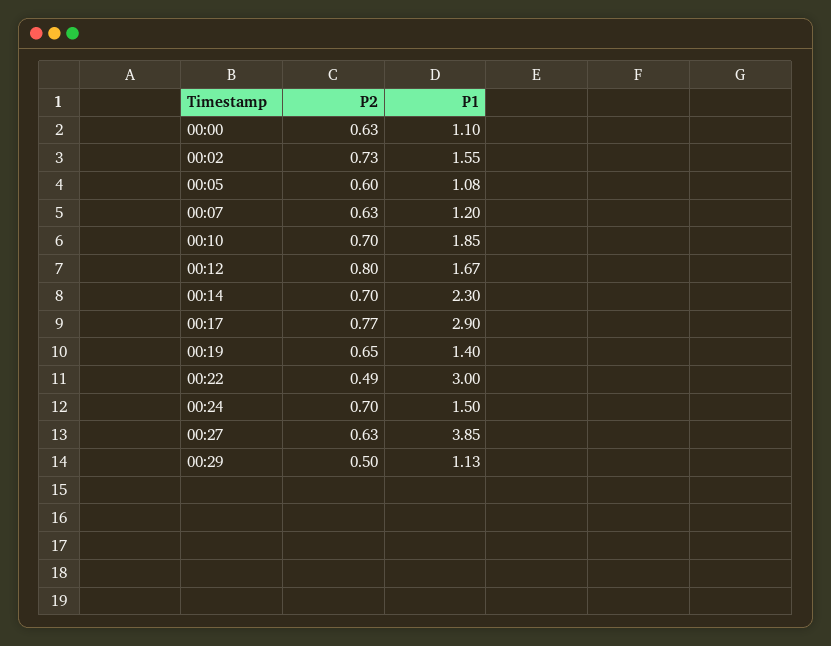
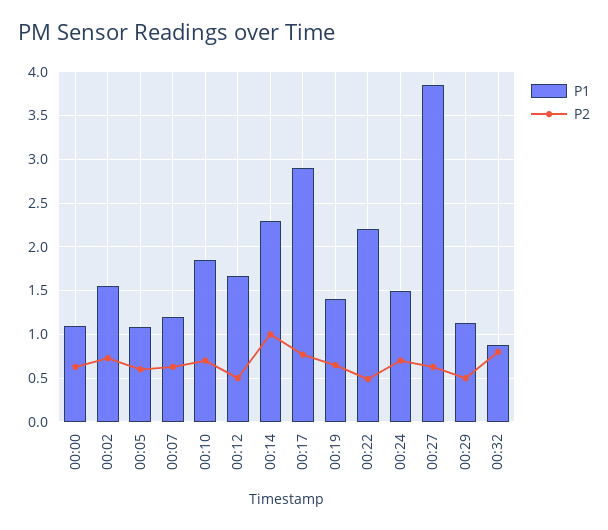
P2, 00:12: 0.8 -> 0.5
P2, 00:14: 0.7 -> 1
P1, 00:22: 3 -> 2.2
P1, 00:32: none -> 0.9
P2, 00:32: none -> 0.8

